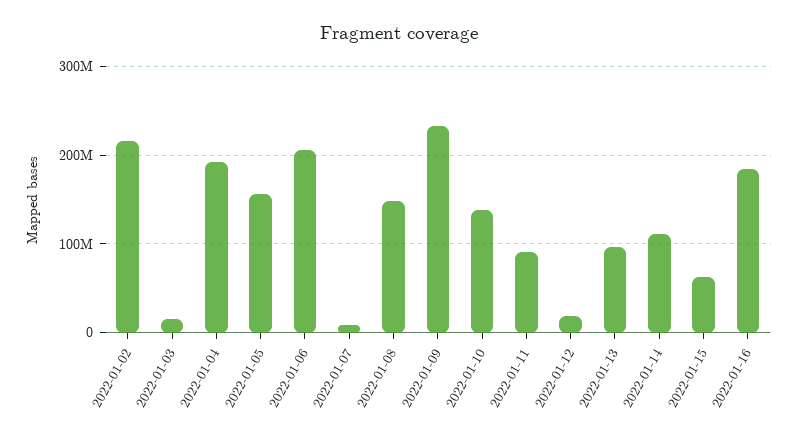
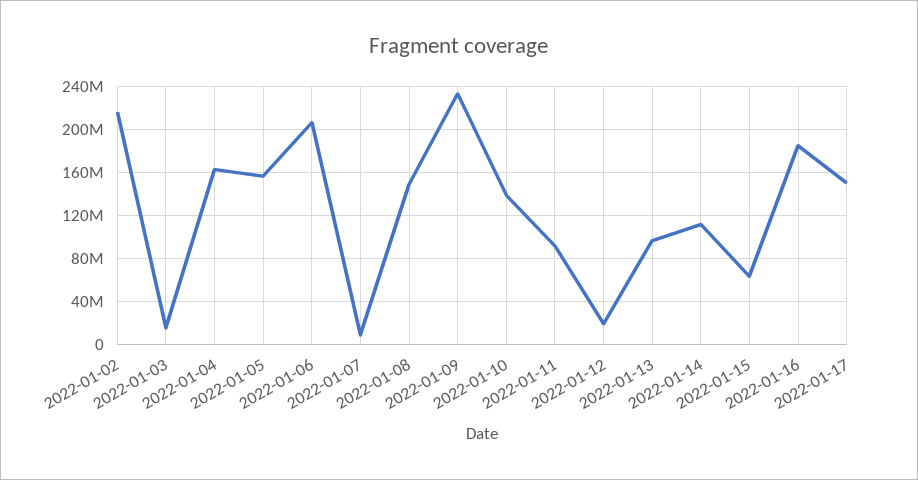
2022-01-04: 190000000 -> 160000000
2022-01-17: none -> 150000000

